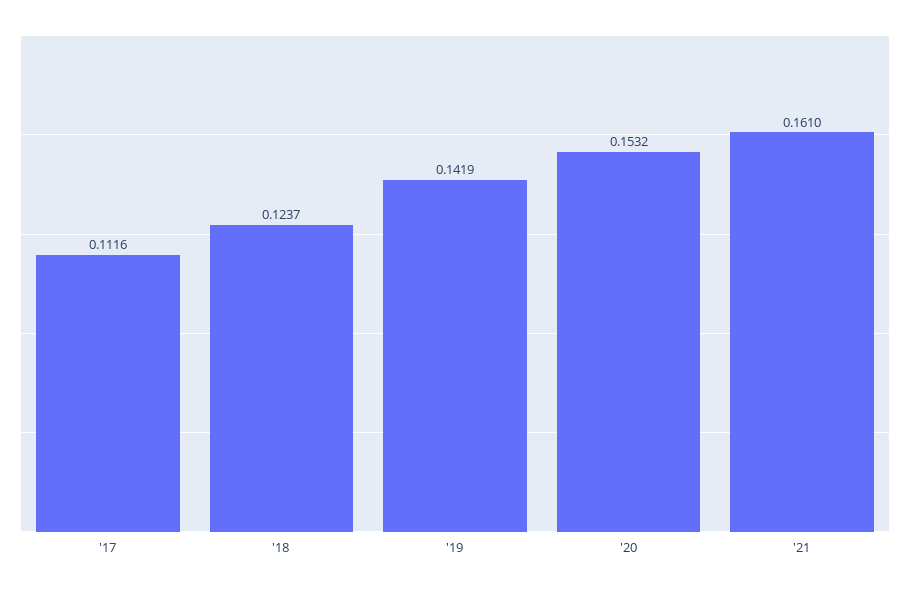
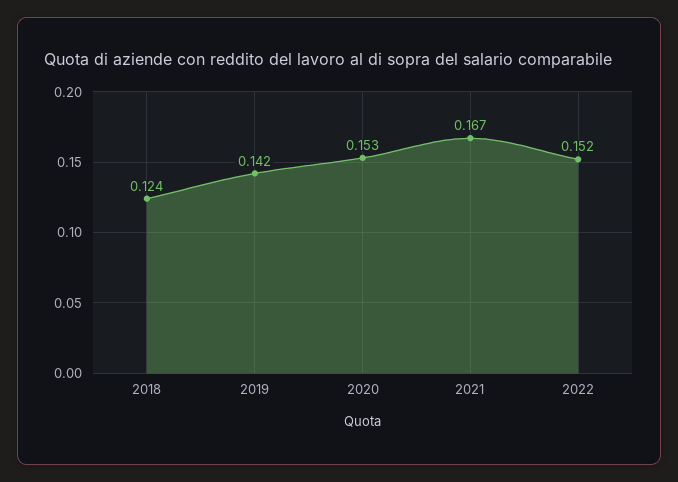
'17: 0.1116 -> none
'21: 0.161 -> 0.167
2022: none -> 0.152

